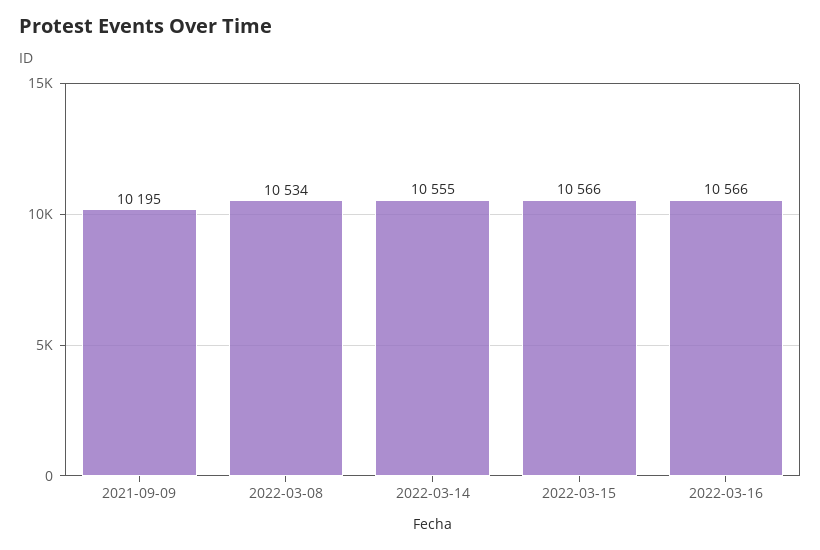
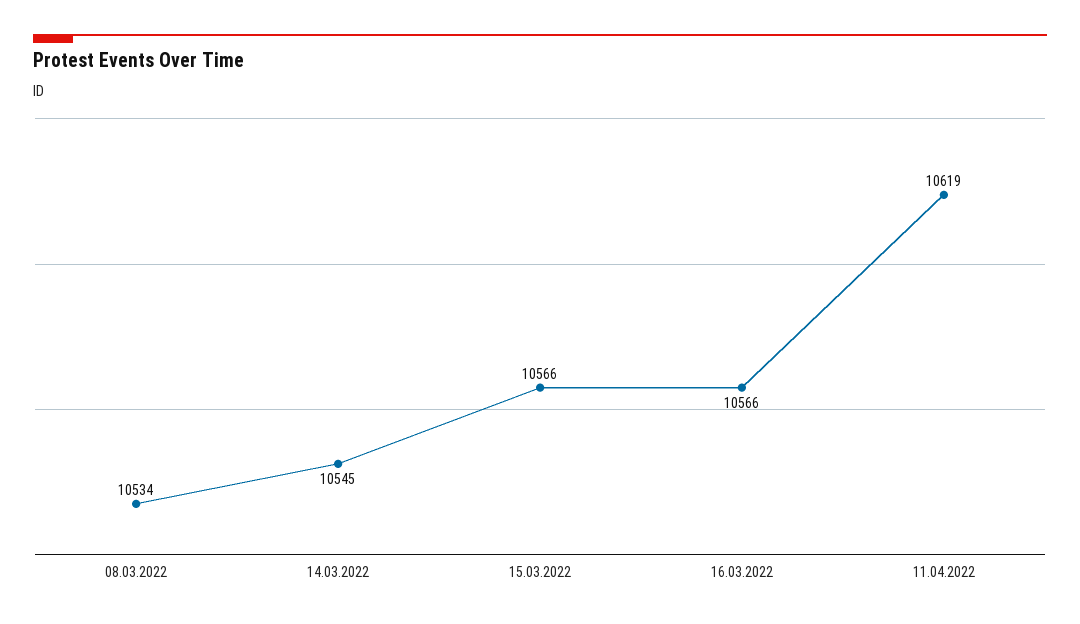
2021-09-09: 10195 -> none
2022-03-14: 10555 -> 10545
11.04.2022: none -> 10619

